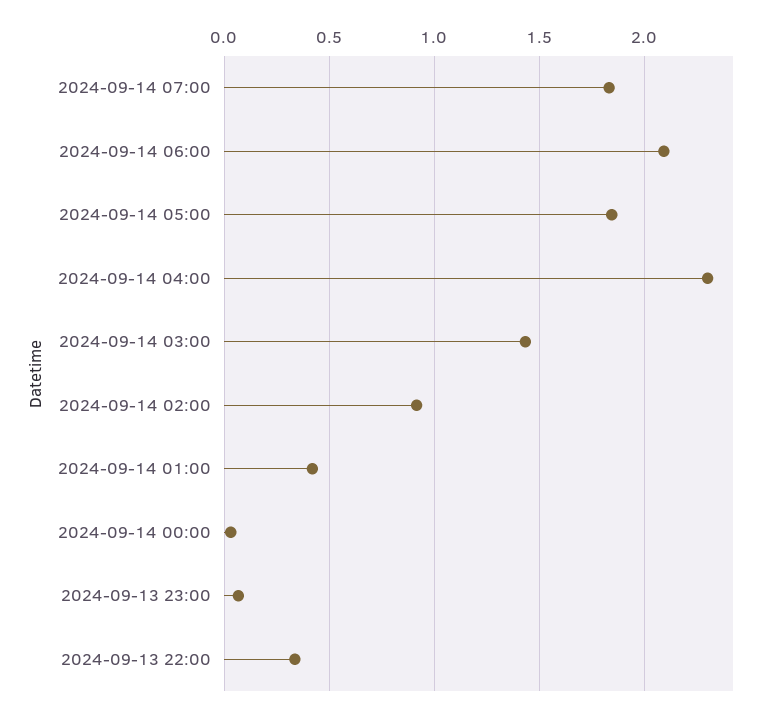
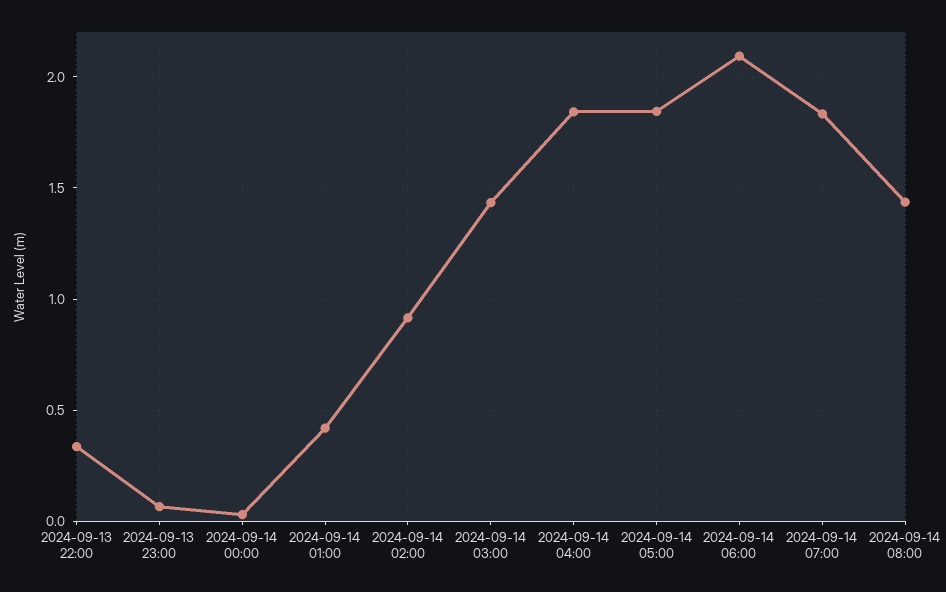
2024-09-14 04:00: 2.3 -> 1.85
2024-09-14 08:00: none -> 1.45

